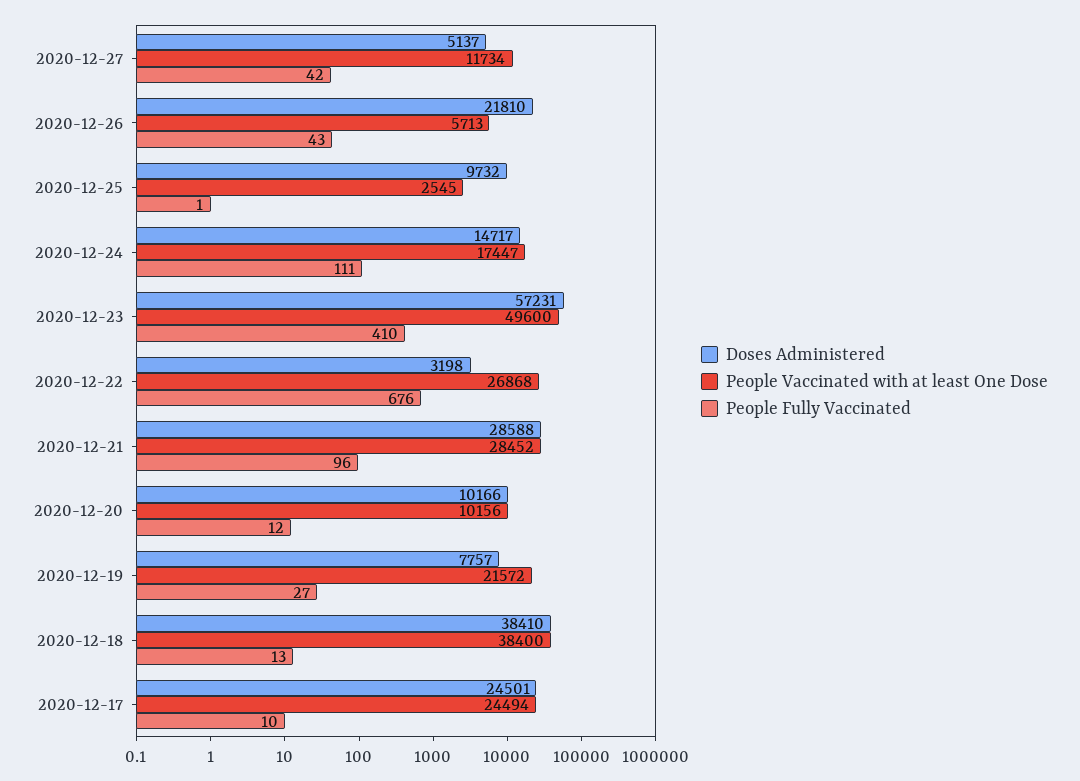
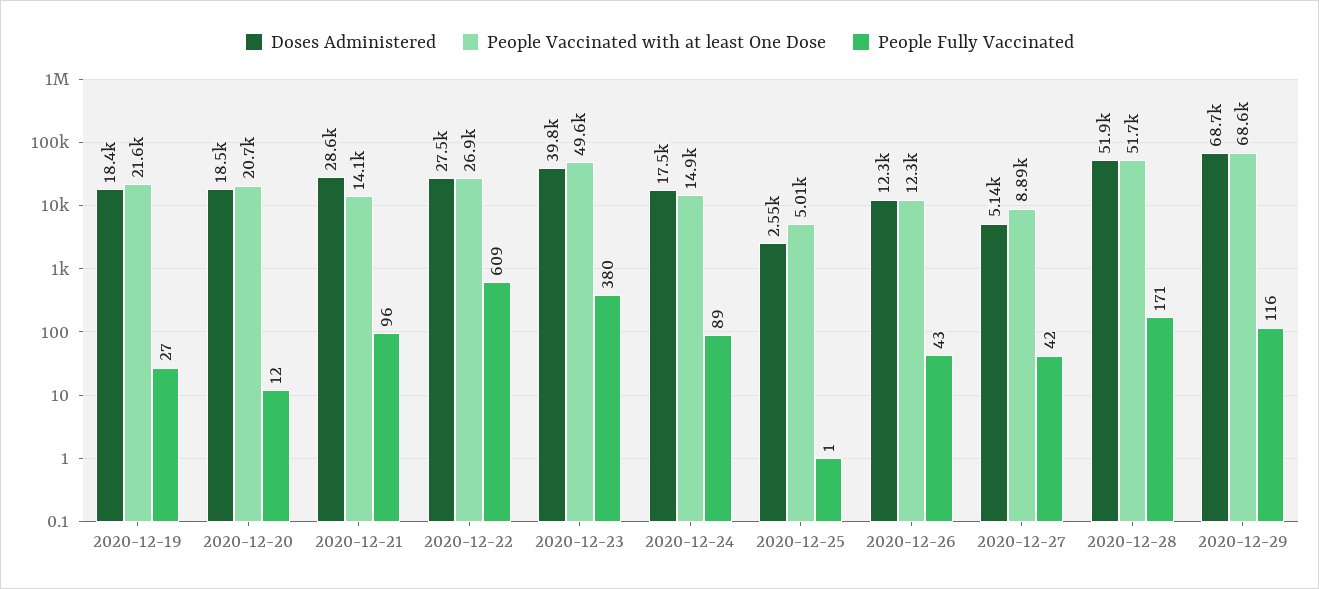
People Vaccinated with at least One Dose, 2020-12-27: 11734 -> 8890
Doses Administered, 2020-12-26: 21810 -> 12300
People Vaccinated with at least One Dose, 2020-12-26: 5713 -> 12300
Doses Administered, 2020-12-25: 9732 -> 2550
People Vaccinated with at least One Dose, 2020-12-25: 2545 -> 5010
Doses Administered, 2020-12-24: 14717 -> 17500
People Vaccinated with at least One Dose, 2020-12-24: 17447 -> 14900
People Fully Vaccinated, 2020-12-24: 111 -> 89
Doses Administered, 2020-12-23: 57231 -> 39800
People Fully Vaccinated, 2020-12-23: 410 -> 380
Doses Administered, 2020-12-22: 3198 -> 27500
People Fully Vaccinated, 2020-12-22: 676 -> 609
People Vaccinated with at least One Dose, 2020-12-21: 28452 -> 14100
Doses Administered, 2020-12-20: 10166 -> 18500
People Vaccinated with at least One Dose, 2020-12-20: 10156 -> 20700
Doses Administered, 2020-12-19: 7757 -> 18400
Doses Administered, 2020-12-18: 38410 -> none
People Vaccinated with at least One Dose, 2020-12-18: 38400 -> none
People Fully Vaccinated, 2020-12-18: 13 -> none
Doses Administered, 2020-12-17: 24501 -> none
People Vaccinated with at least One Dose, 2020-12-17: 24494 -> none
People Fully Vaccinated, 2020-12-17: 10 -> none
Doses Administered, 2020-12-28: none -> 51900
People Vaccinated with at least One Dose, 2020-12-28: none -> 51700
People Fully Vaccinated, 2020-12-28: none -> 171
Doses Administered, 2020-12-29: none -> 68700
People Vaccinated with at least One Dose, 2020-12-29: none -> 68600
People Fully Vaccinated, 2020-12-29: none -> 116

